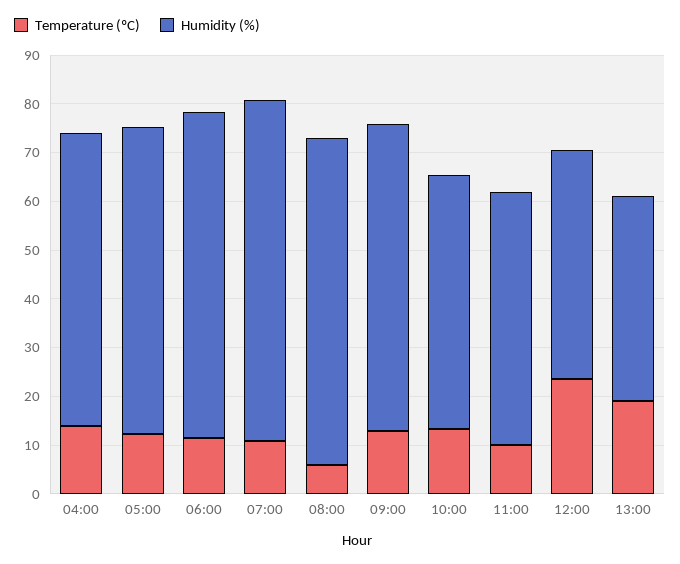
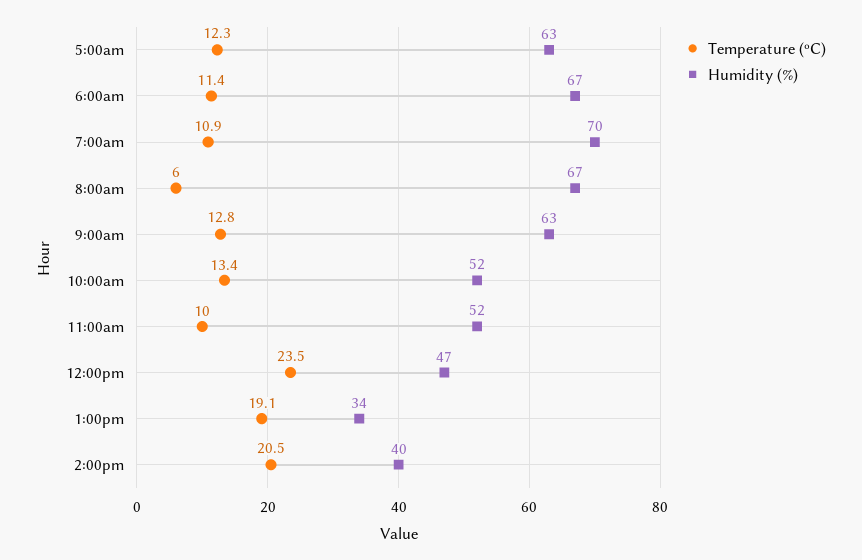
Temperature (ºC), 04:00: 14 -> none
Humidity (%), 04:00: 60 -> none
Humidity (%), 13:00: 42 -> 34
Temperature (ºC), 2:00pm: none -> 20.5
Humidity (%), 2:00pm: none -> 40

